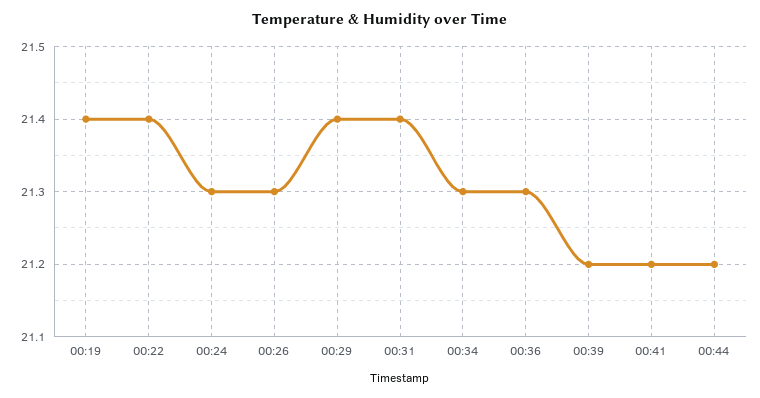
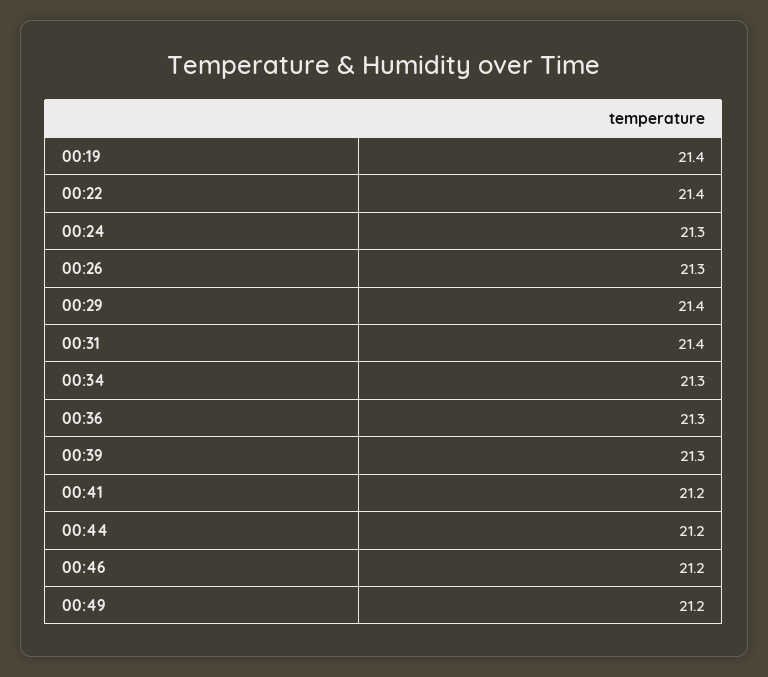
00:39: 21.2 -> 21.3
00:46: none -> 21.2
00:49: none -> 21.2

